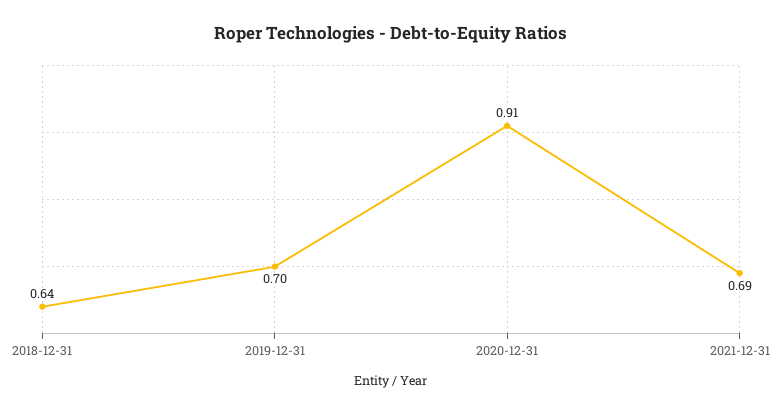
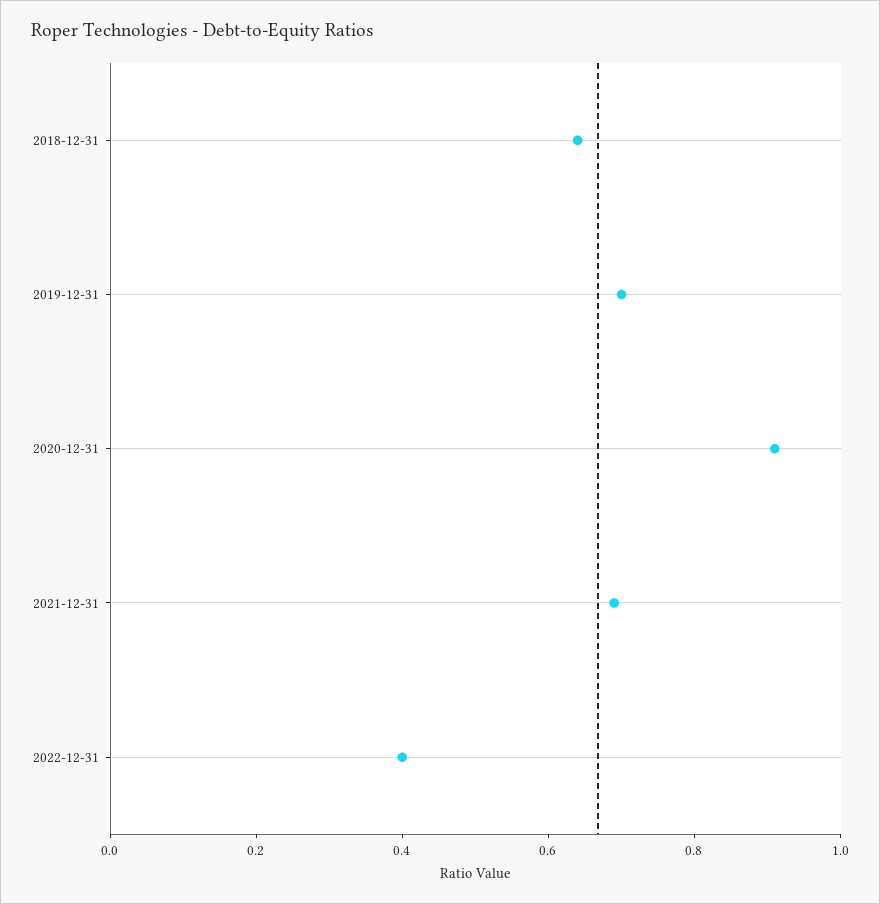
2022-12-31: none -> 0.4

